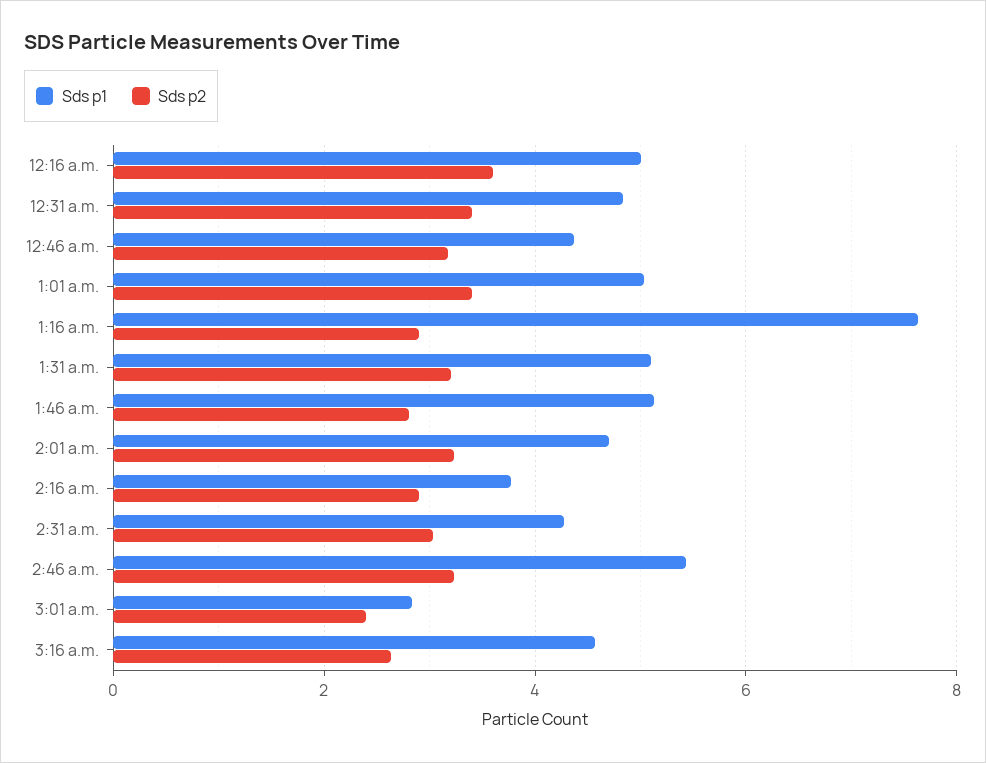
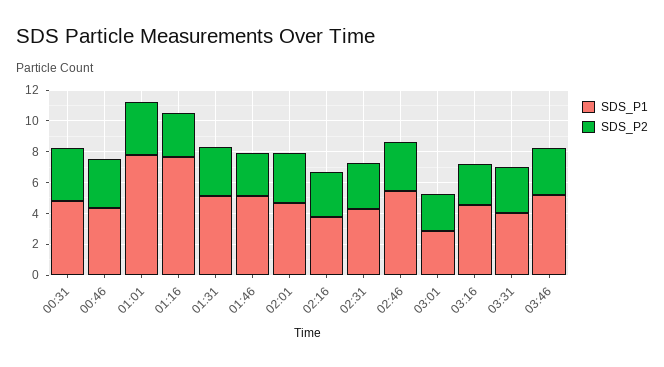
Sds p1, 12:16 a.m.: 5 -> none
Sds p2, 12:16 a.m.: 3.6 -> none
Sds p1, 1:01 a.m.: 5 -> 8
Sds p1, 03:31: none -> 4
Sds p2, 03:31: none -> 3
Sds p1, 03:46: none -> 5
Sds p2, 03:46: none -> 3

